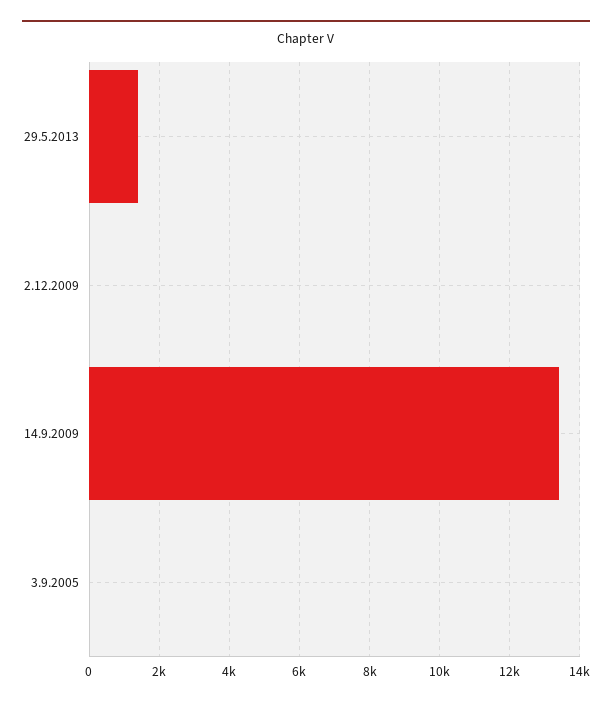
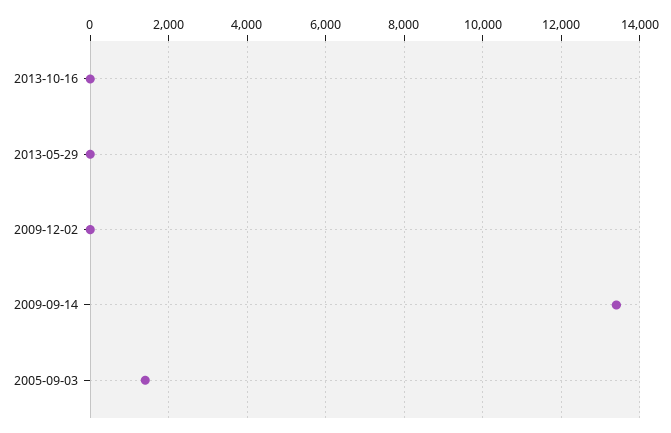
29.5.2013: 1400 -> 0
3.9.2005: 0 -> 1400
2013-10-16: none -> 0

